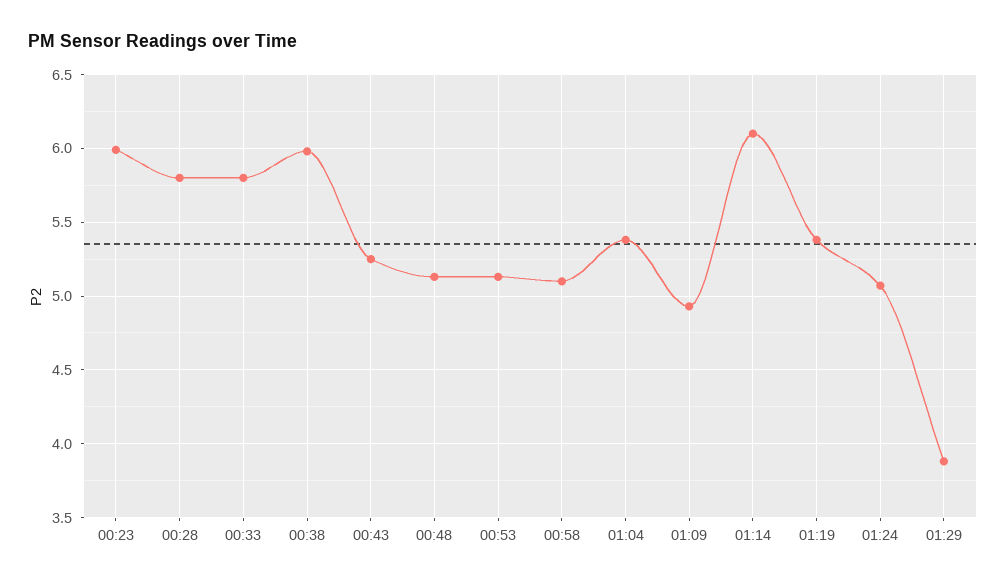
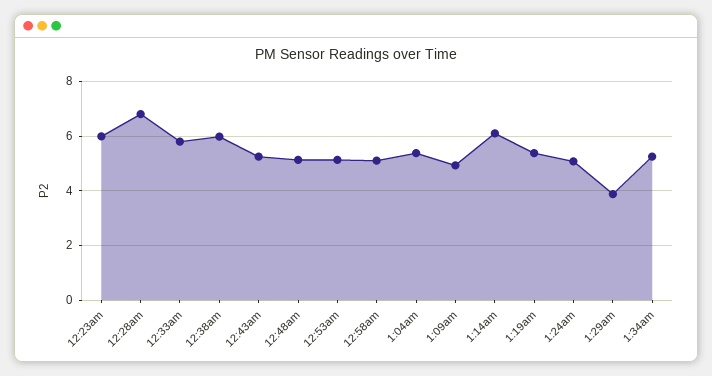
00:28: 5.8 -> 6.75
1:34am: none -> 5.25

